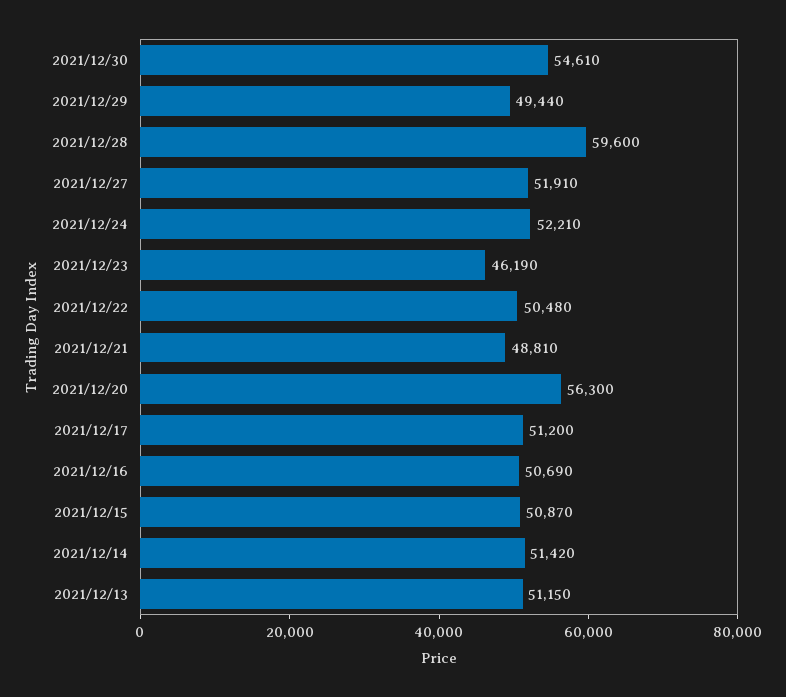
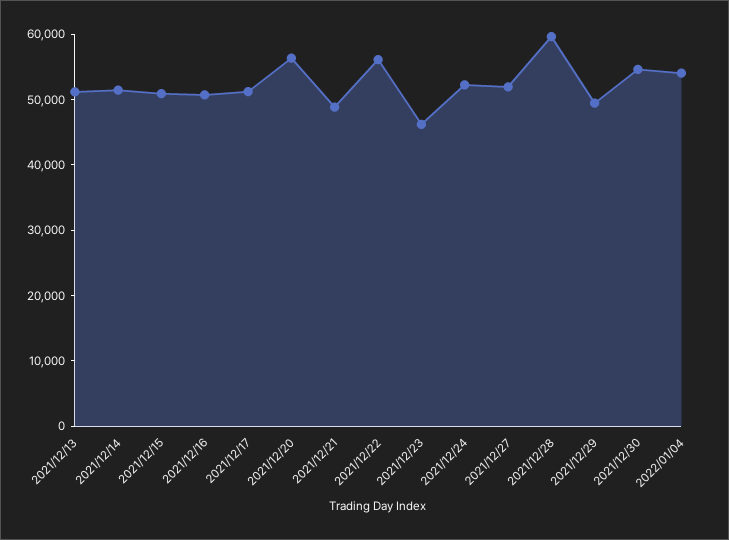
2021/12/22: 50480 -> 56000
2022/01/04: none -> 54000

